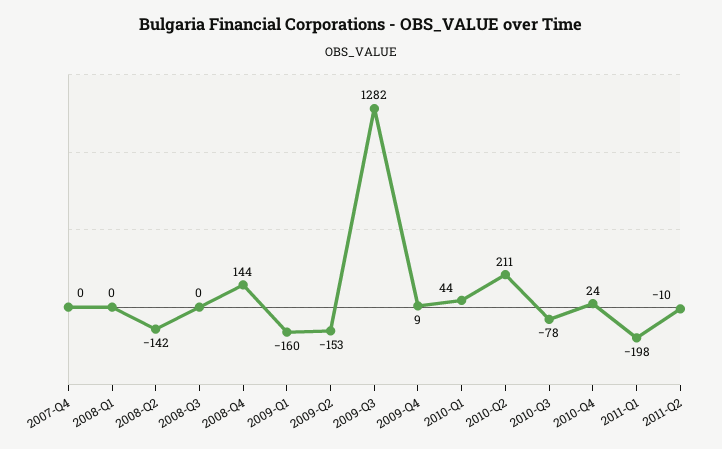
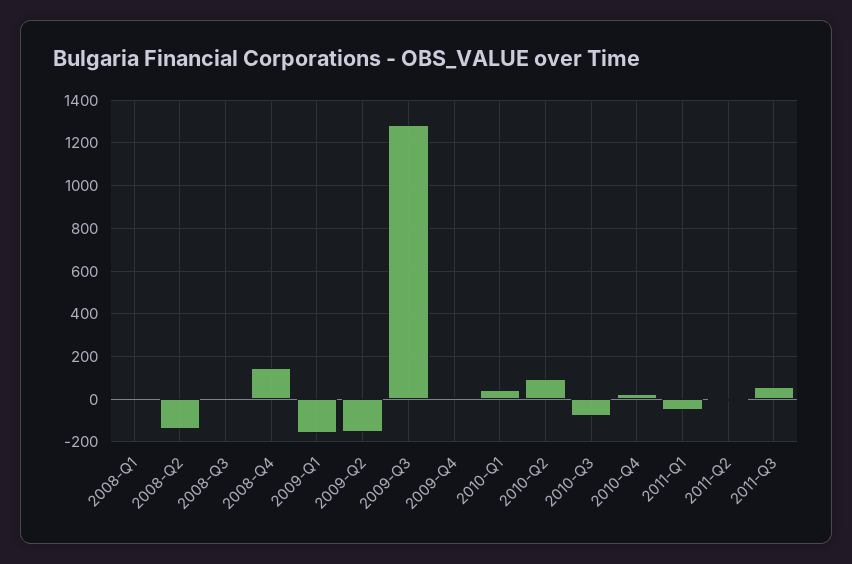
2007-Q4: 0 -> none
2010-Q2: 211 -> 100
2011-Q1: -198 -> -50
2011-Q3: none -> 50

